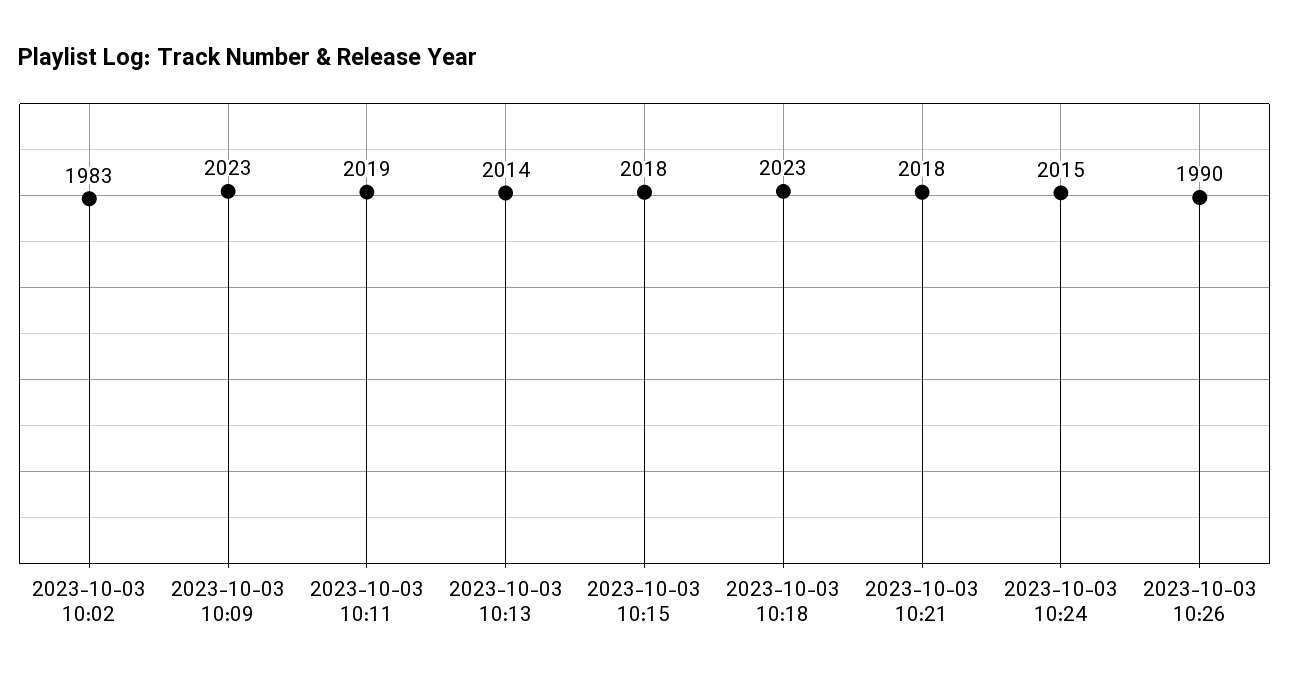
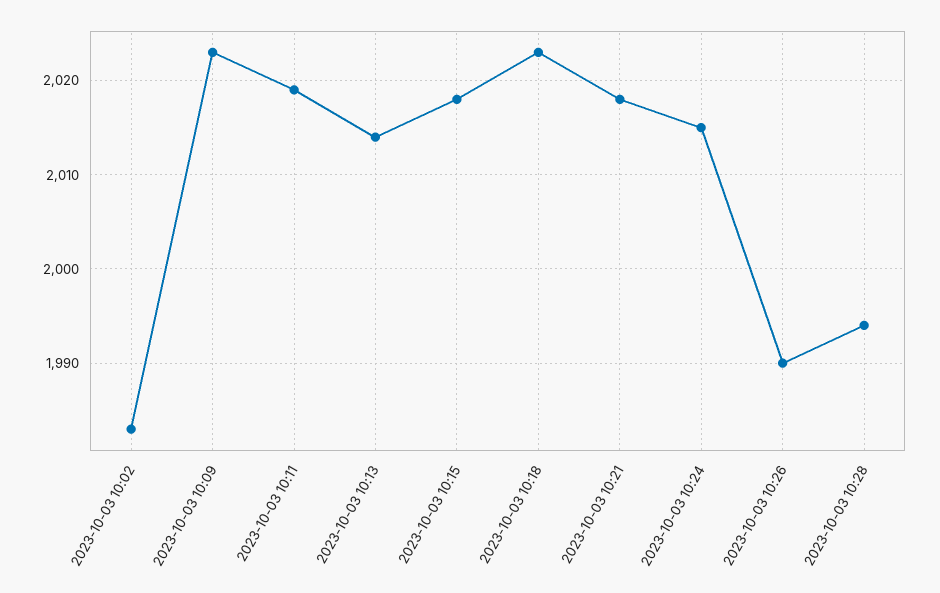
2023-10-03 10:28: none -> 1994

